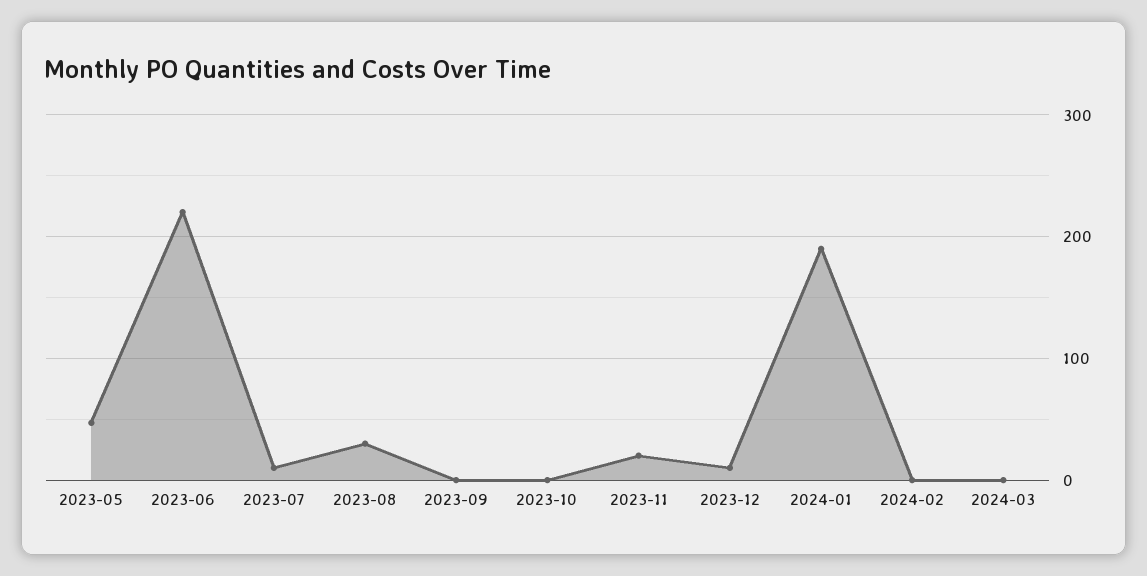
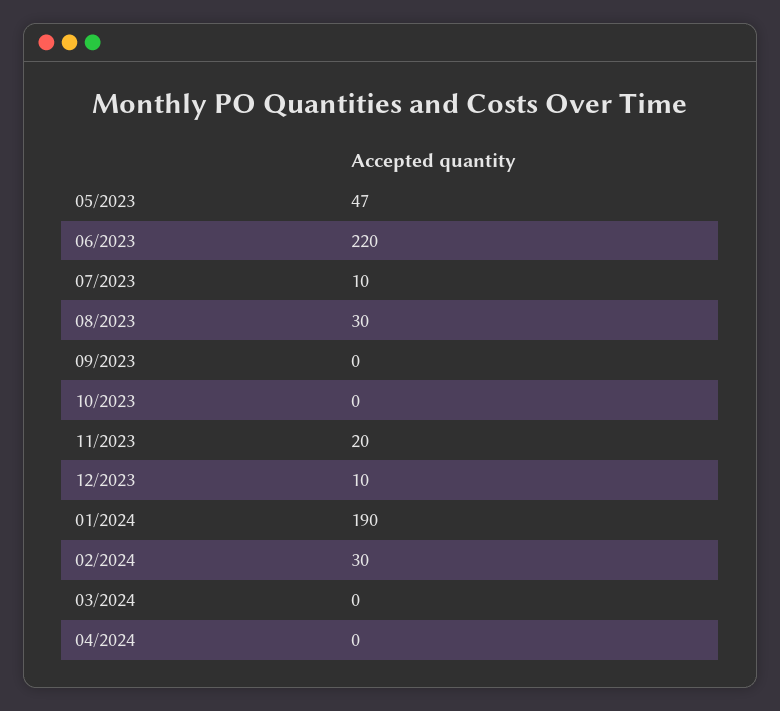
2024-02: 0 -> 30
04/2024: none -> 0

